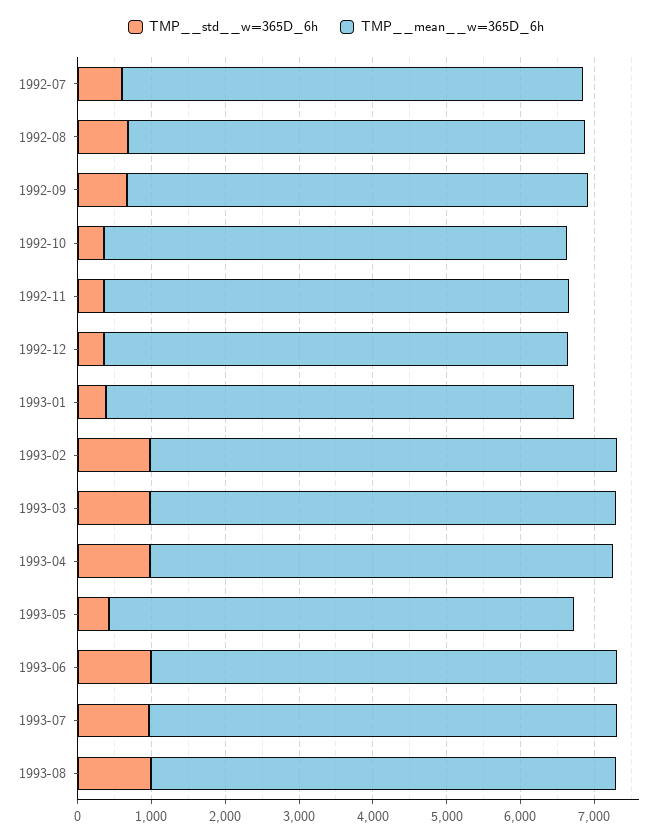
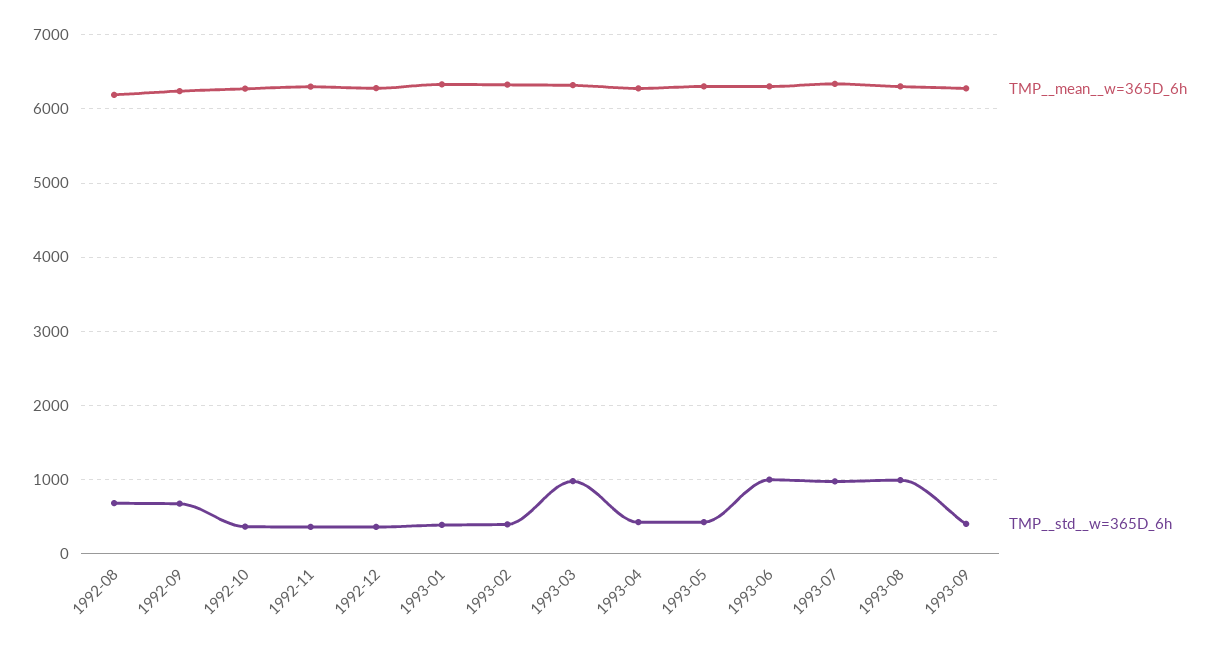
TMP__std__w=365D_6h, 1992-07: 600 -> none
TMP__mean__w=365D_6h, 1992-07: 6200 -> none
TMP__std__w=365D_6h, 1993-02: 1000 -> 400
TMP__std__w=365D_6h, 1993-04: 1000 -> 400
TMP__mean__w=365D_6h, 1993-09: none -> 6300
TMP__std__w=365D_6h, 1993-09: none -> 400

